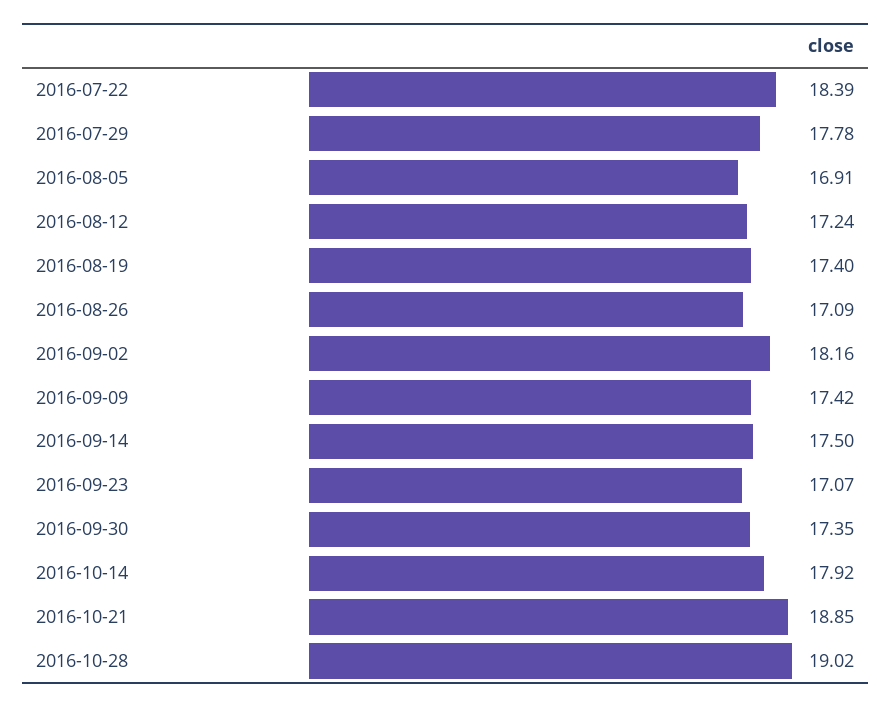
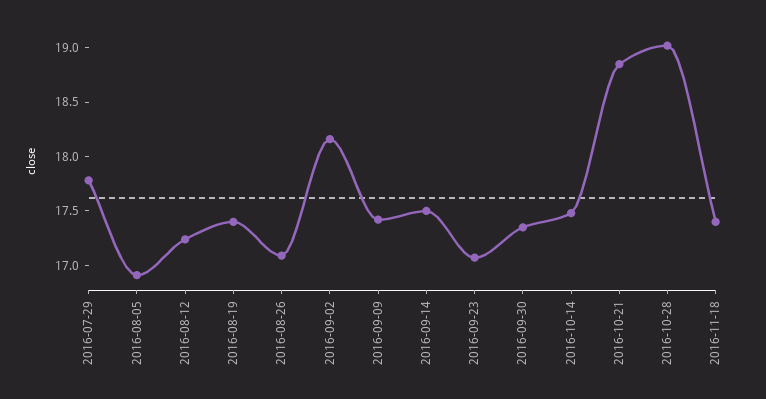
2016-07-22: 18.39 -> none
2016-10-14: 17.92 -> 17.5
2016-11-18: none -> 17.4

